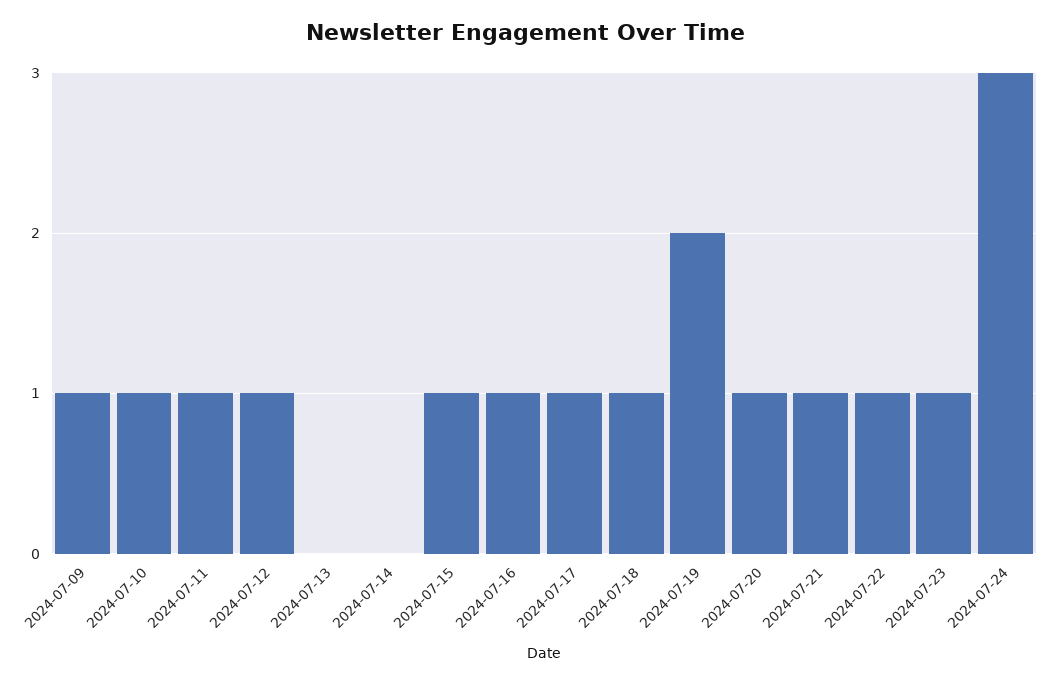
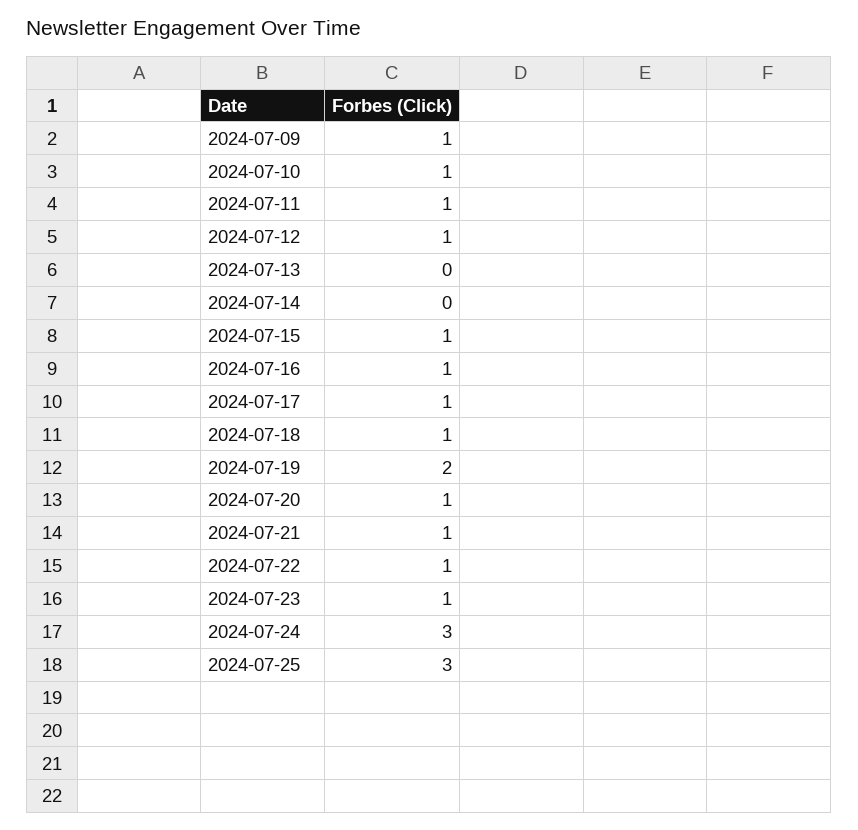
2024-07-25: none -> 3

